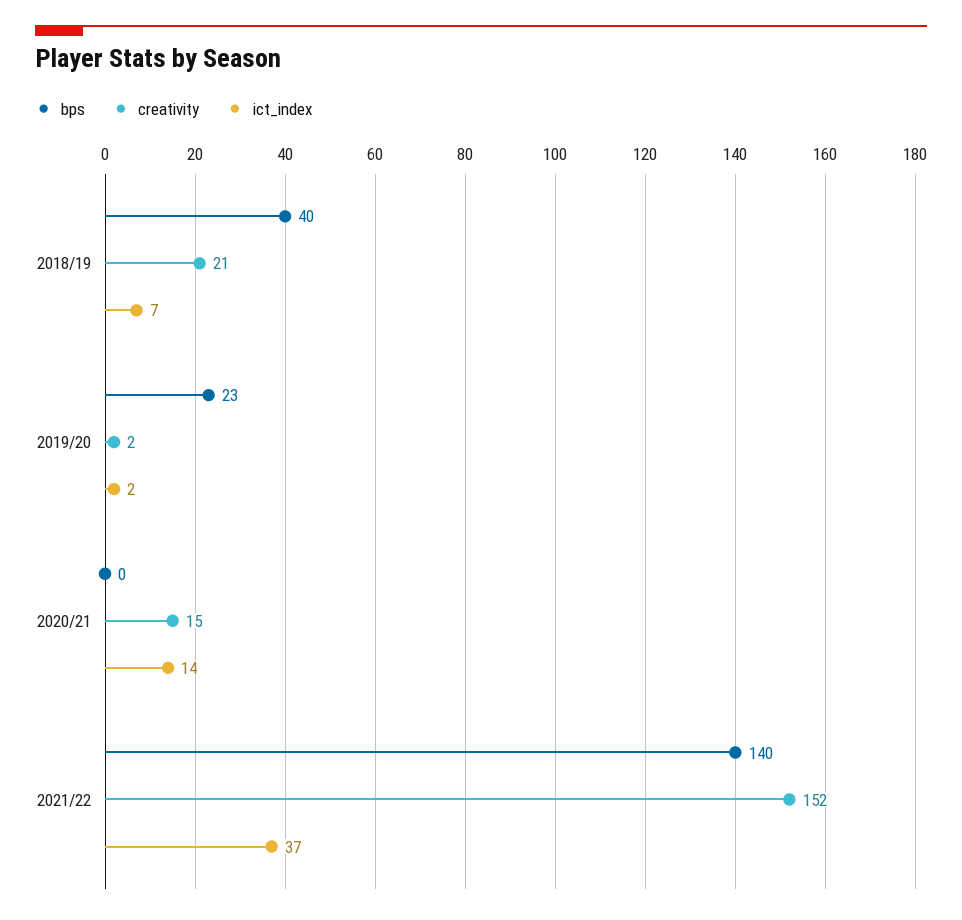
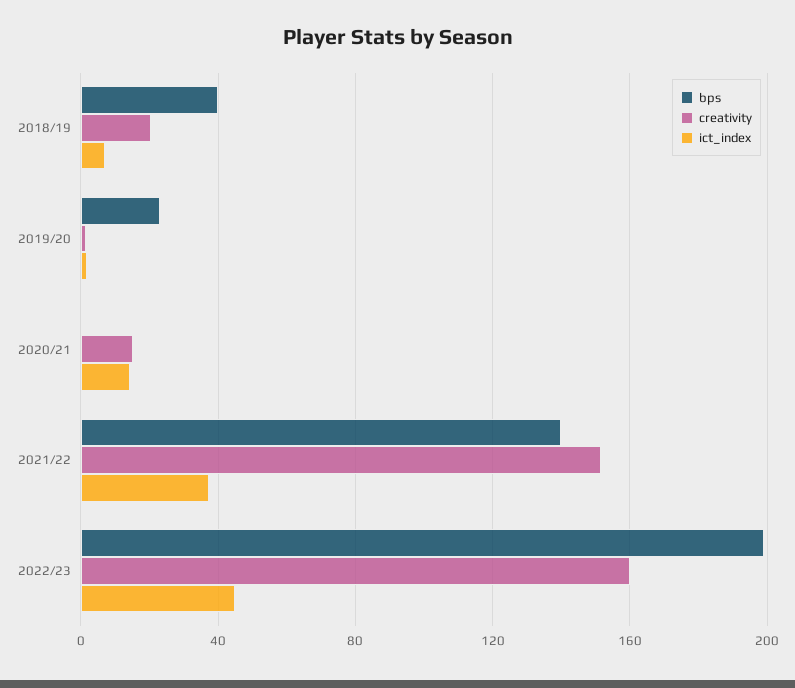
bps, 2022/23: none -> 200
creativity, 2022/23: none -> 160
ict_index, 2022/23: none -> 45

